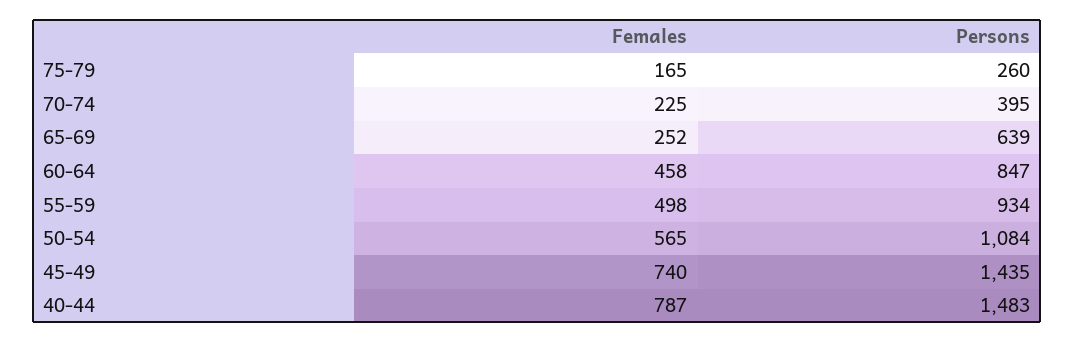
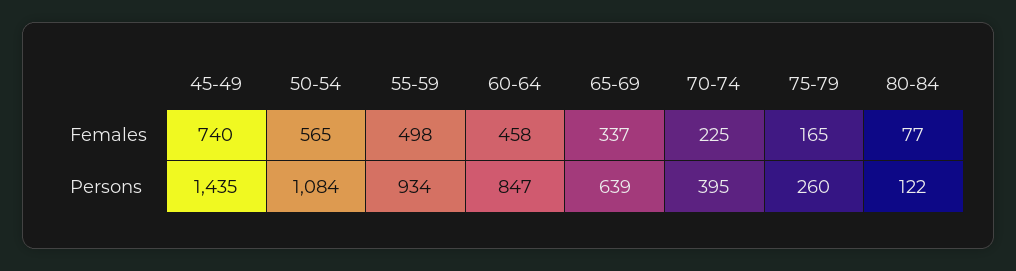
Females, 65-69: 252 -> 337
Females, 40-44: 787 -> none
Persons, 40-44: 1483 -> none
Females, 80-84: none -> 77
Persons, 80-84: none -> 122

